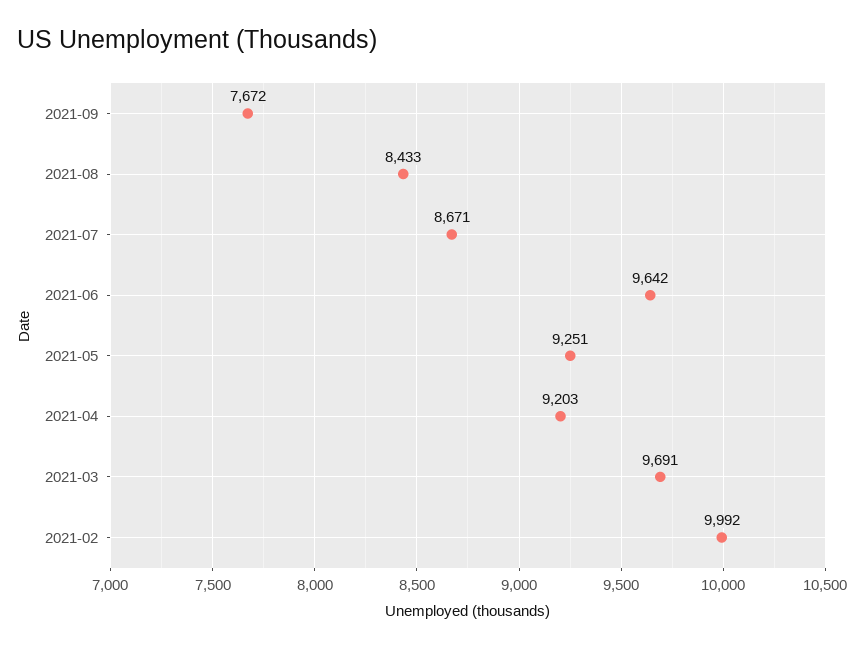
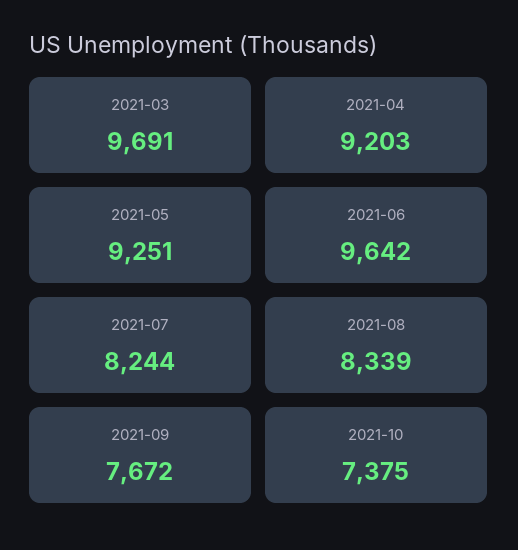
2021-08: 8433 -> 8339
2021-07: 8671 -> 8244
2021-02: 9992 -> none
2021-10: none -> 7375

